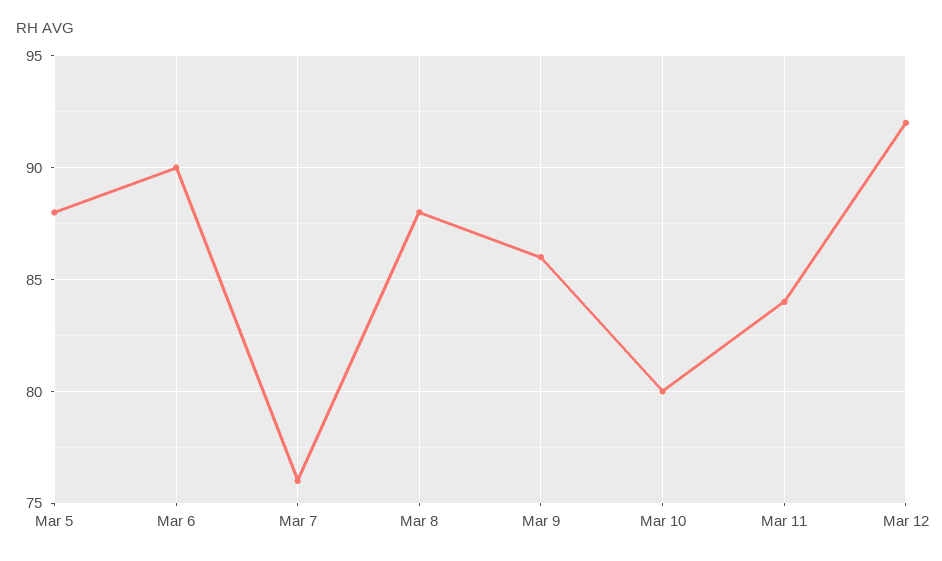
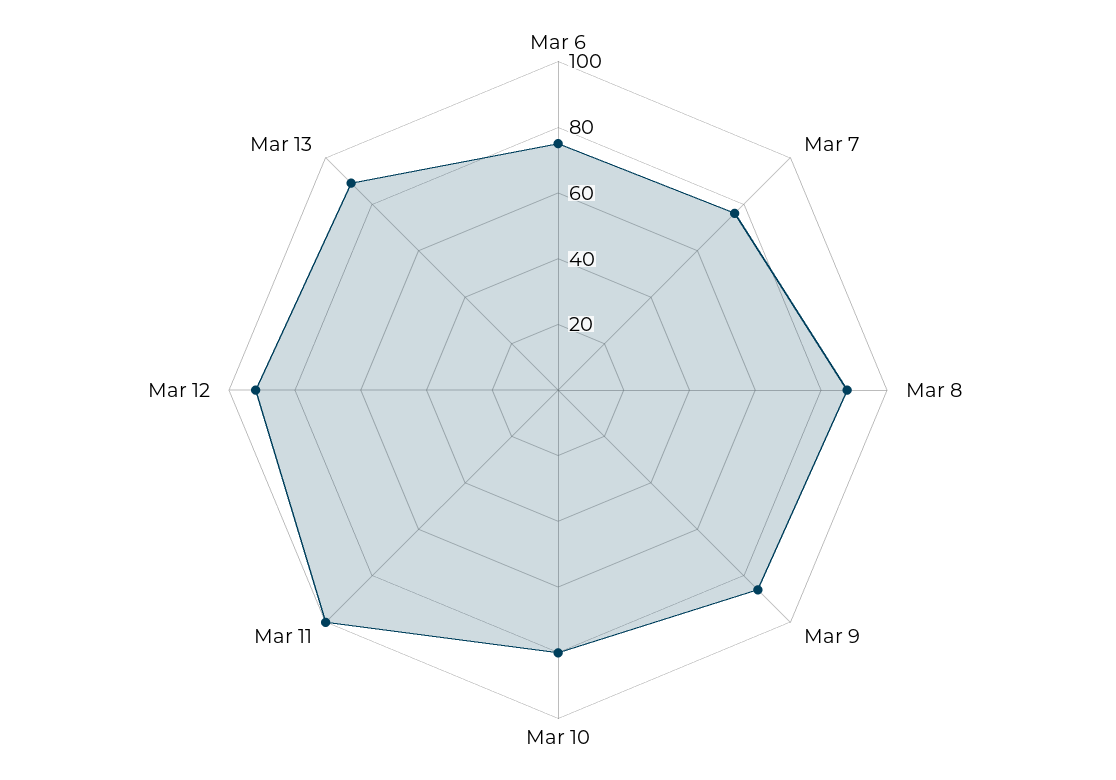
Mar 5: 88 -> none
Mar 6: 90 -> 75
Mar 11: 84 -> 100
Mar 13: none -> 90

